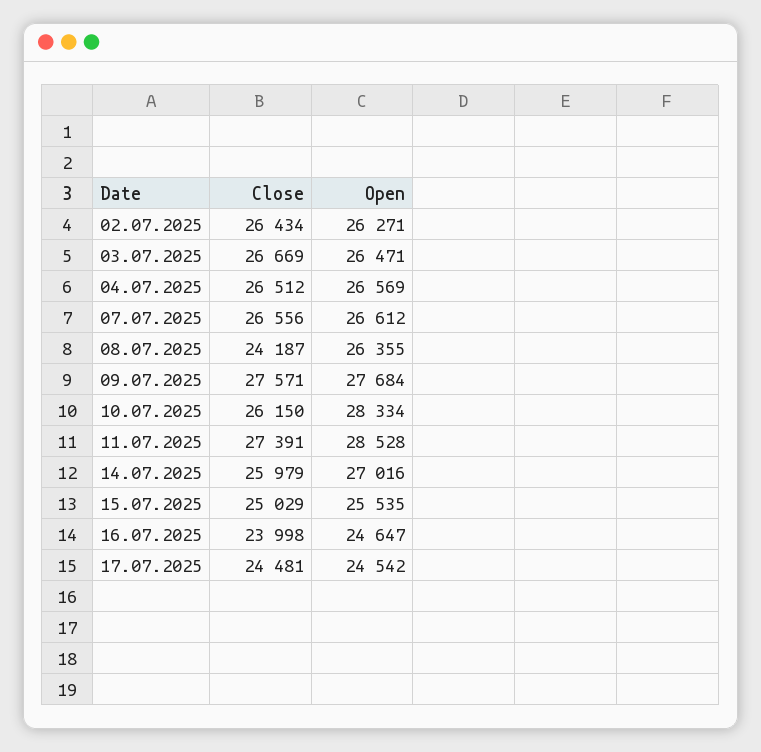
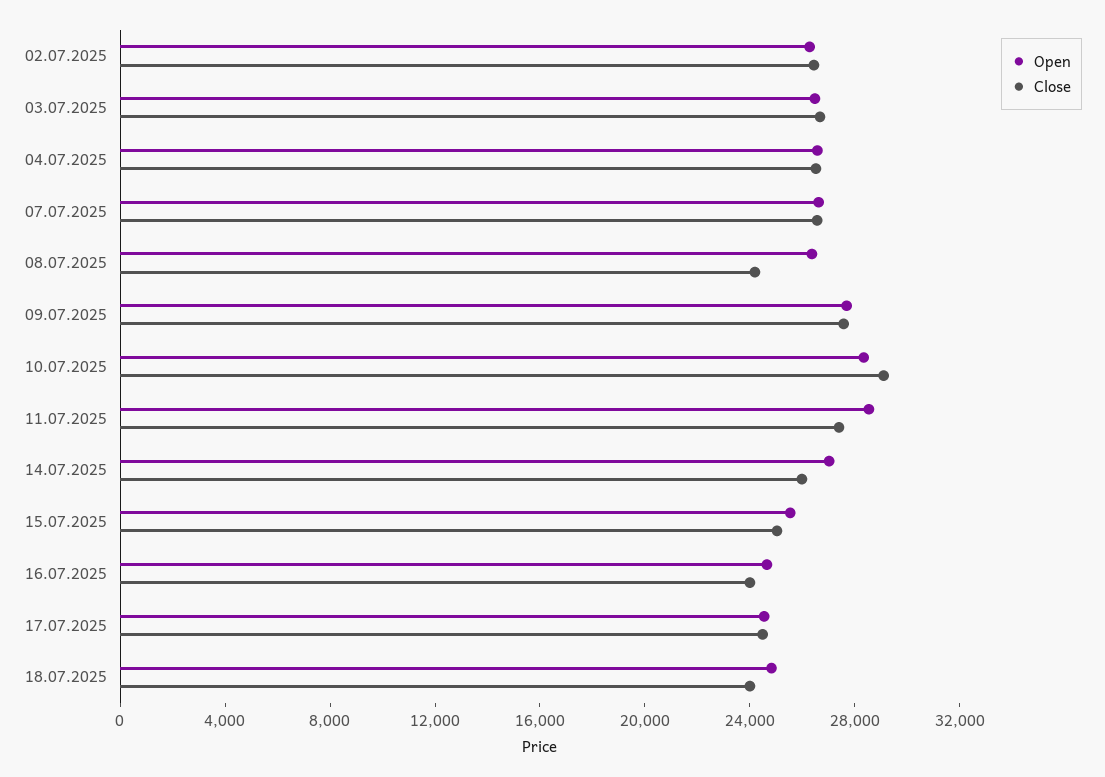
Close, 10.07.2025: 26150 -> 29000
Open, 18.07.2025: none -> 25000
Close, 18.07.2025: none -> 24000

